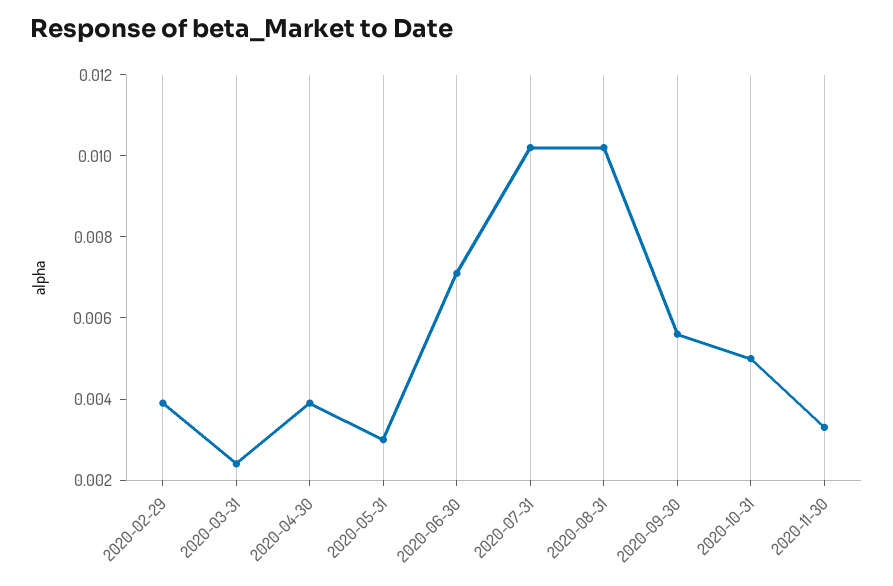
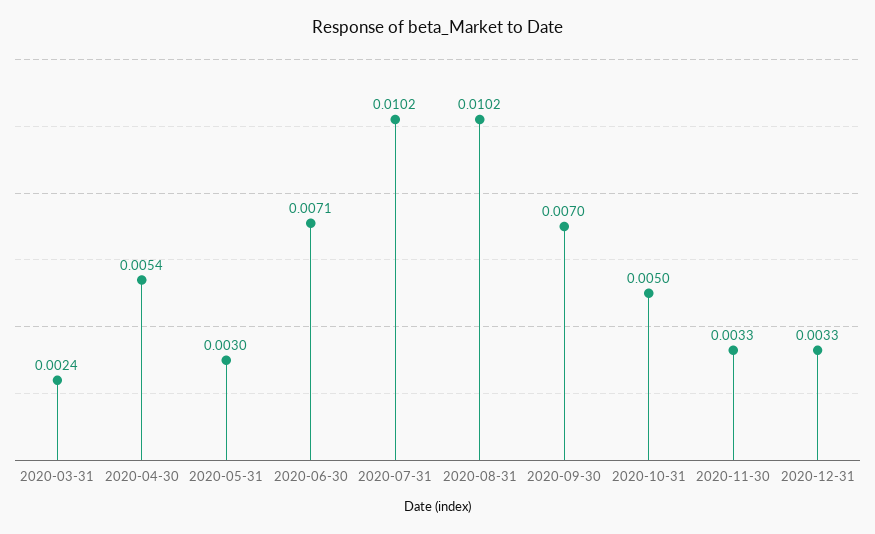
2020-02-29: 0.004 -> none
2020-04-30: 0.004 -> 0.0054
2020-09-30: 0.0055 -> 0.007
2020-12-31: none -> 0.0033

